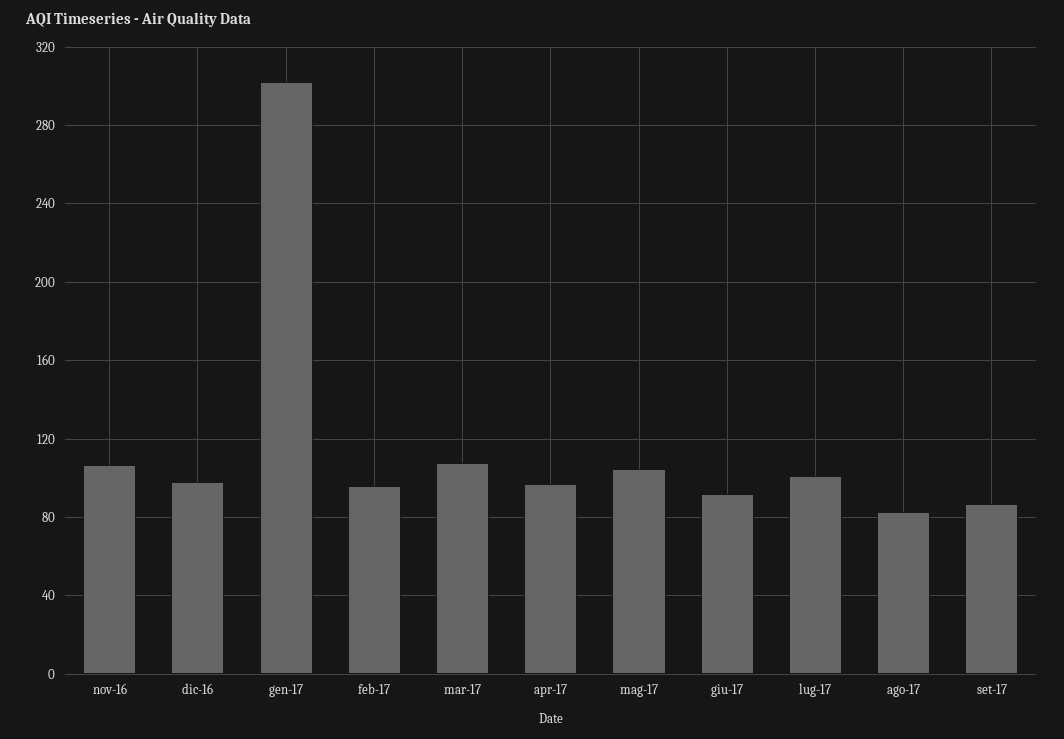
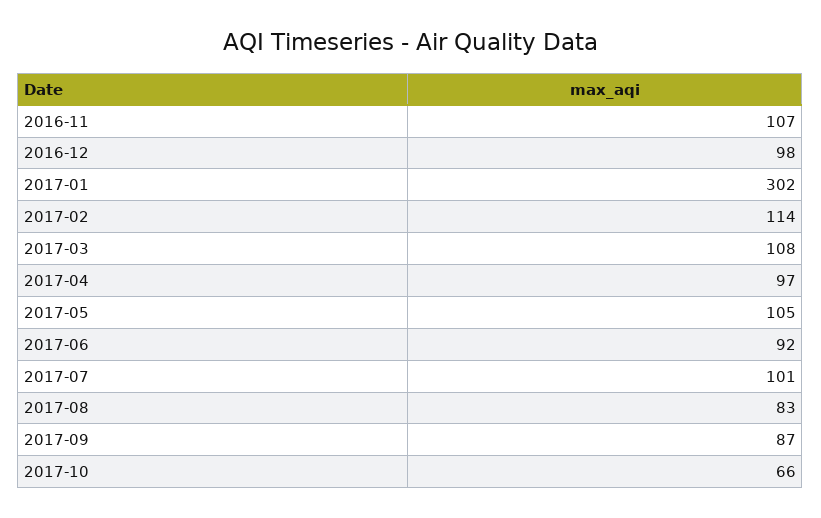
feb-17: 95 -> 114
2017-10: none -> 66

